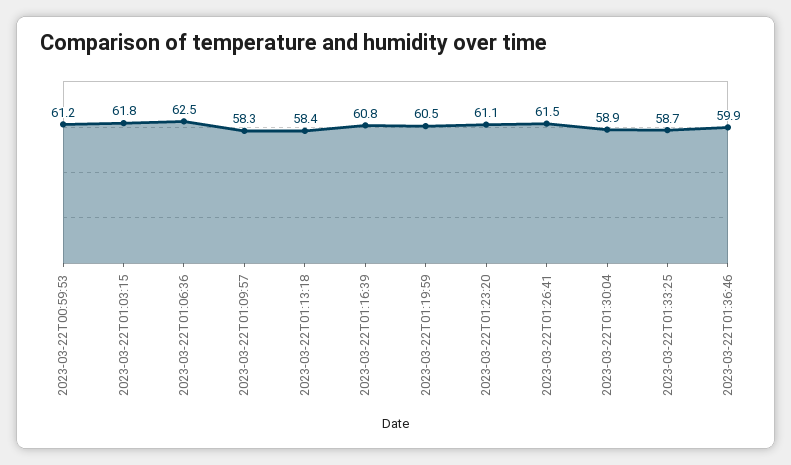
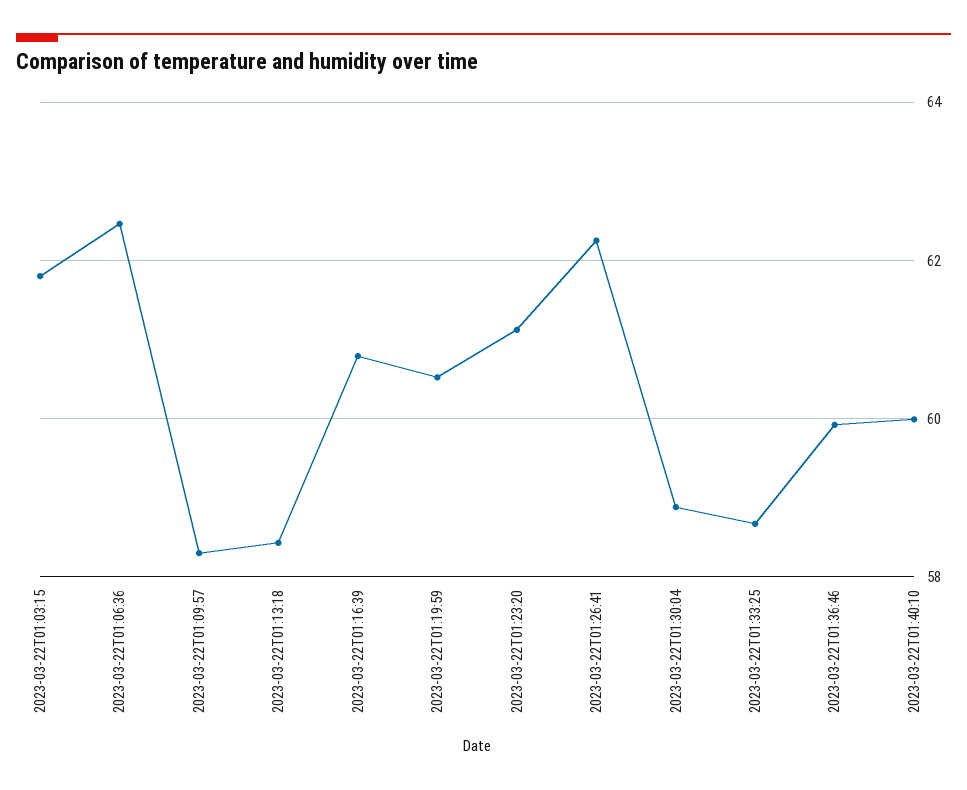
2023-03-22T00:59:53: 61.2 -> none
2023-03-22T01:26:41: 61.5 -> 62.2
2023-03-22T01:40:10: none -> 60

